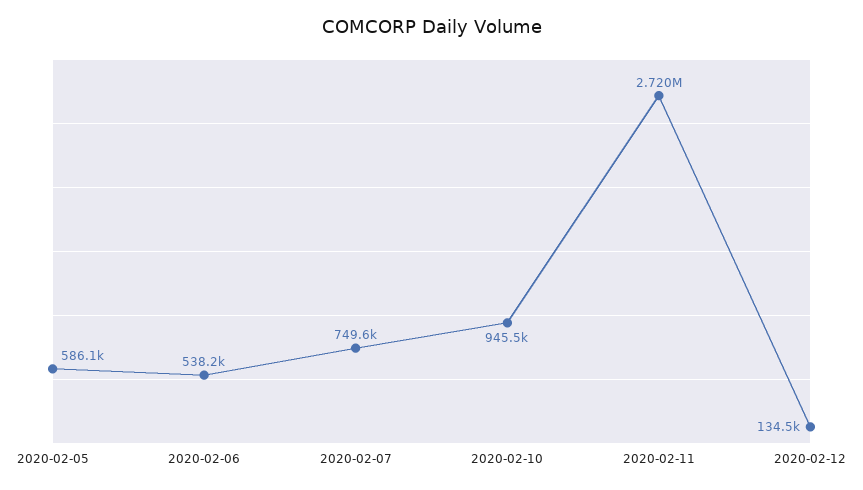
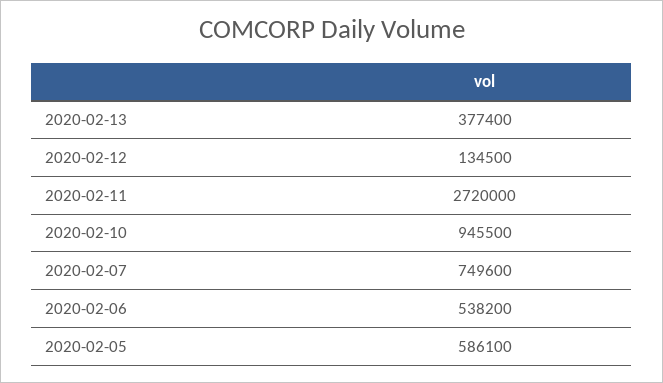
2020-02-13: none -> 377400

